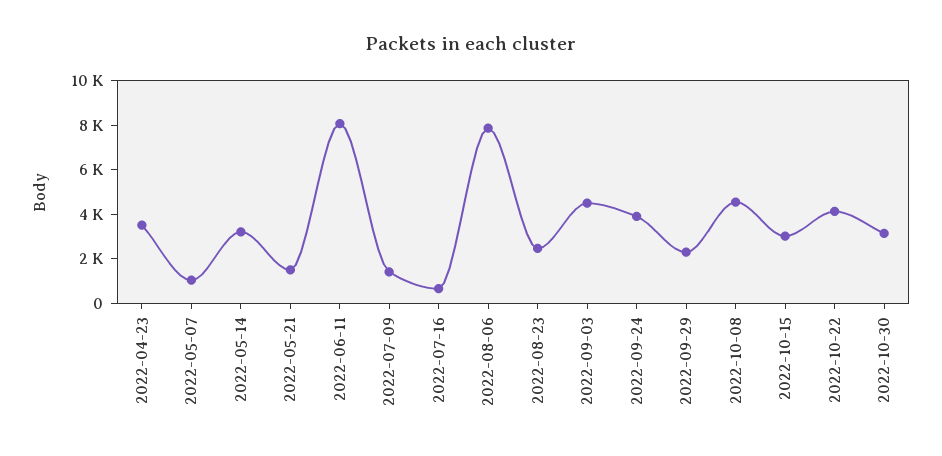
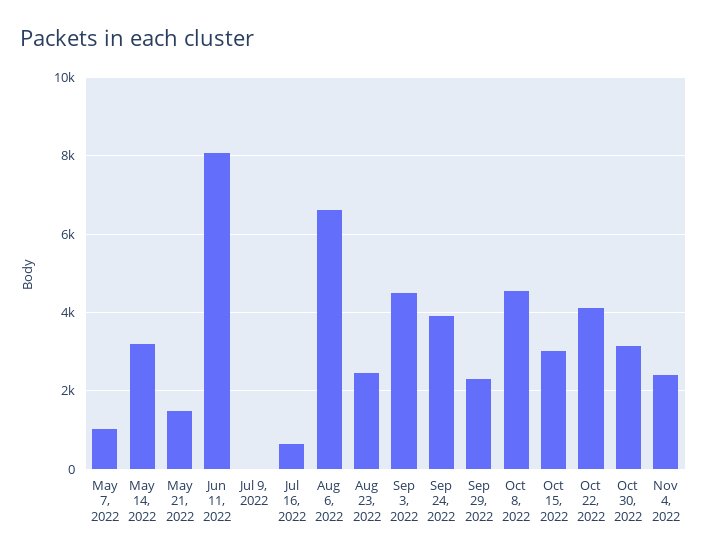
2022-04-23: 3500 -> none
2022-07-09: 1500 -> 0
2022-08-06: 8000 -> 6600
Nov 4, 2022: none -> 2400

